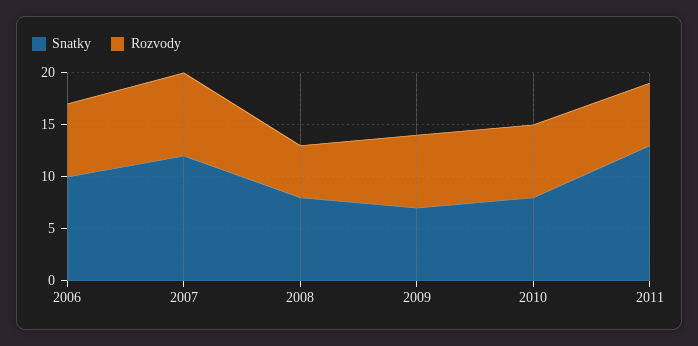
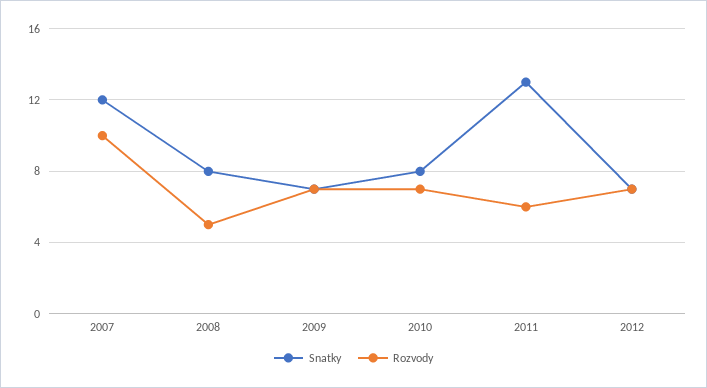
Snatky, 2006: 10 -> none
Rozvody, 2006: 7 -> none
Rozvody, 2007: 8 -> 10
Snatky, 2012: none -> 7
Rozvody, 2012: none -> 7

